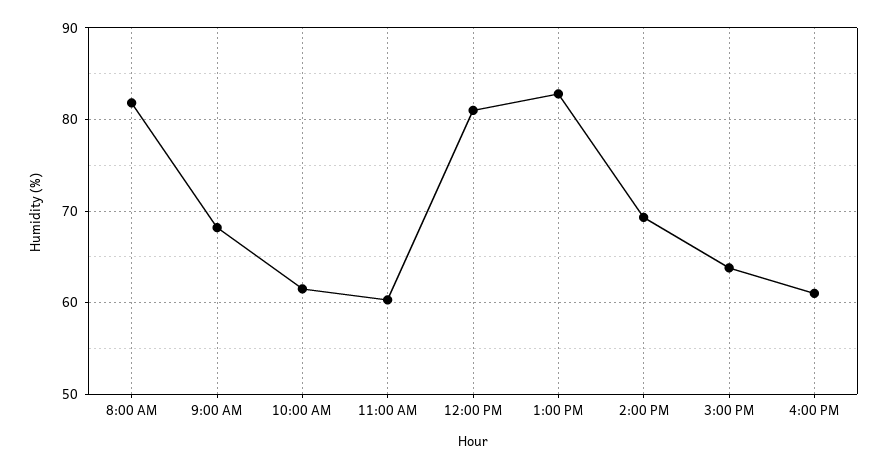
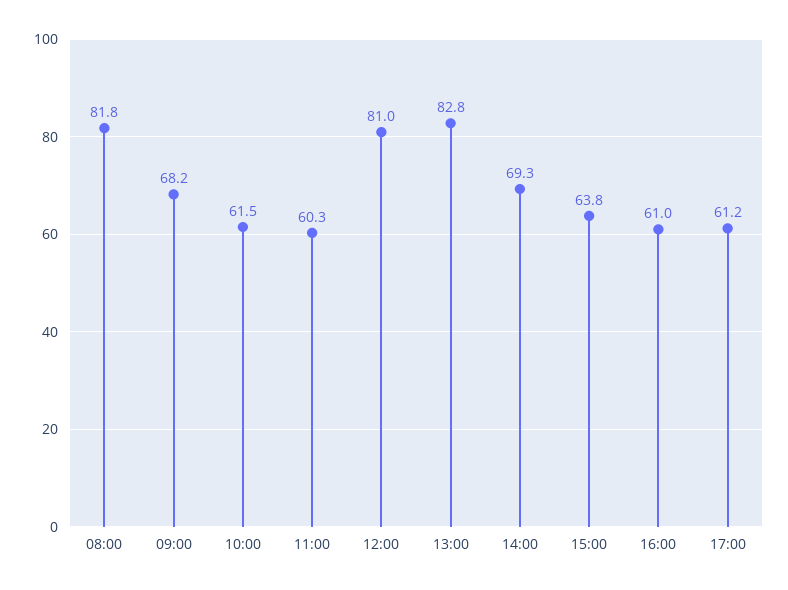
17:00: none -> 61.2

